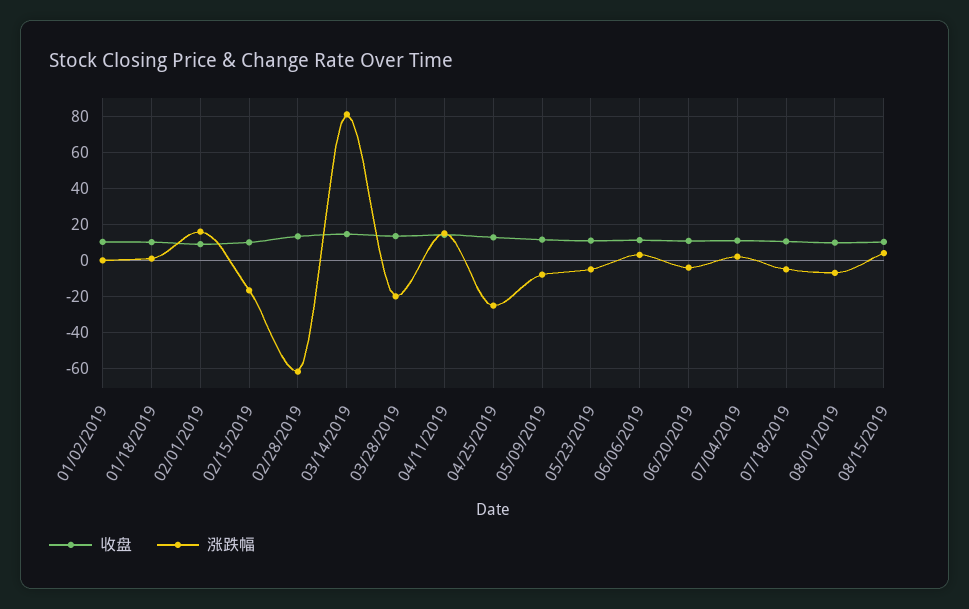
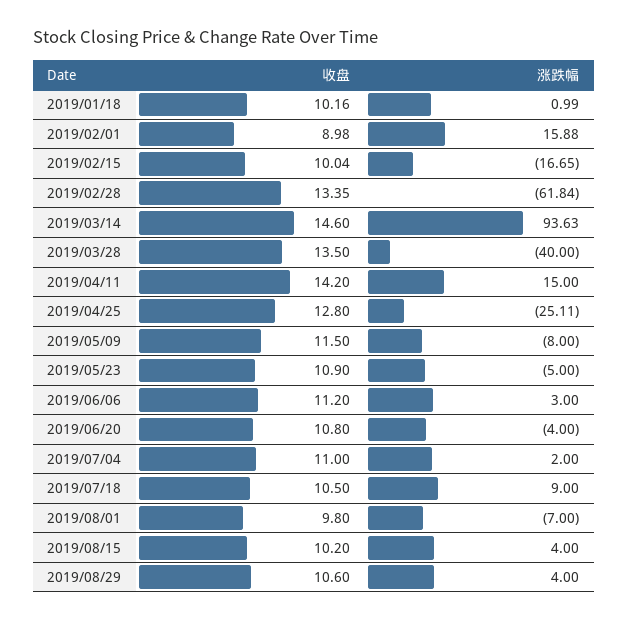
收盘, 01/02/2019: 10 -> none
涨跌幅, 01/02/2019: 0 -> none
涨跌幅, 03/14/2019: 80 -> 93.63
涨跌幅, 03/28/2019: -20 -> -40
涨跌幅, 07/18/2019: -5 -> 9
收盘, 2019/08/29: none -> 10.6
涨跌幅, 2019/08/29: none -> 4

